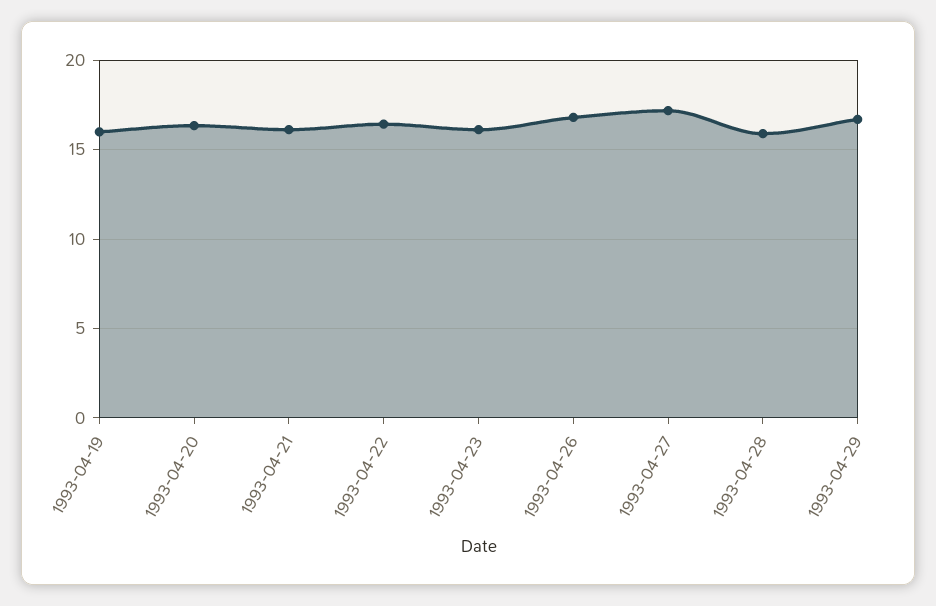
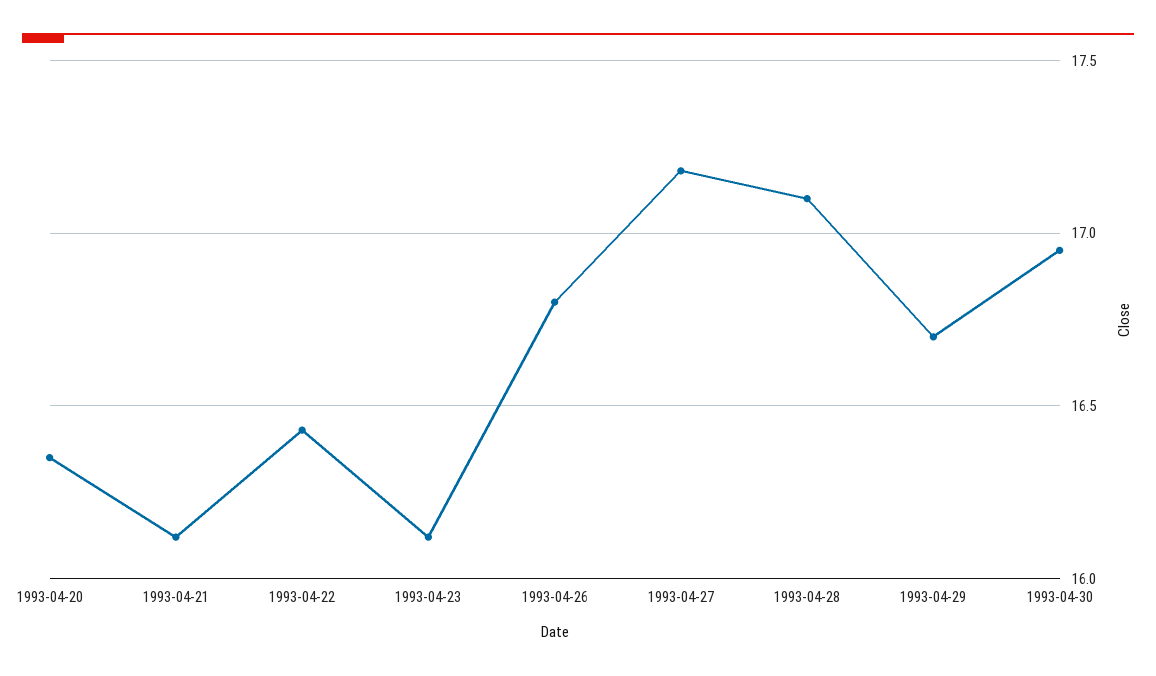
1993-04-19: 16 -> none
1993-04-28: 16 -> 17.1
1993-04-30: none -> 16.95

